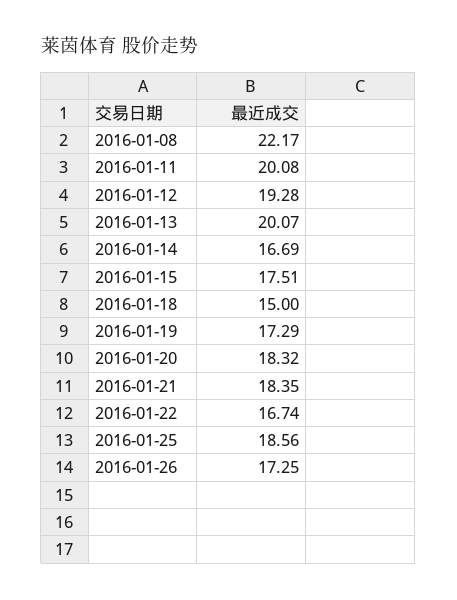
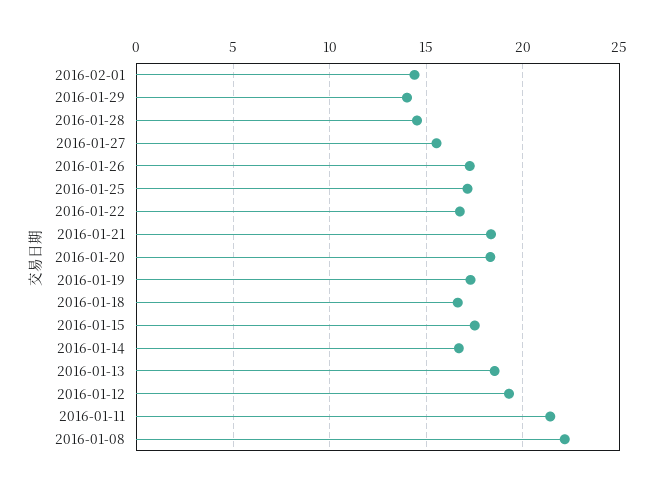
2016-01-11: 20.08 -> 21.5
2016-01-13: 20.07 -> 18.5
2016-01-18: 15 -> 16.5
2016-01-25: 18.56 -> 17
2016-02-01: none -> 14.5
2016-01-29: none -> 14
2016-01-28: none -> 14.5
2016-01-27: none -> 15.5

